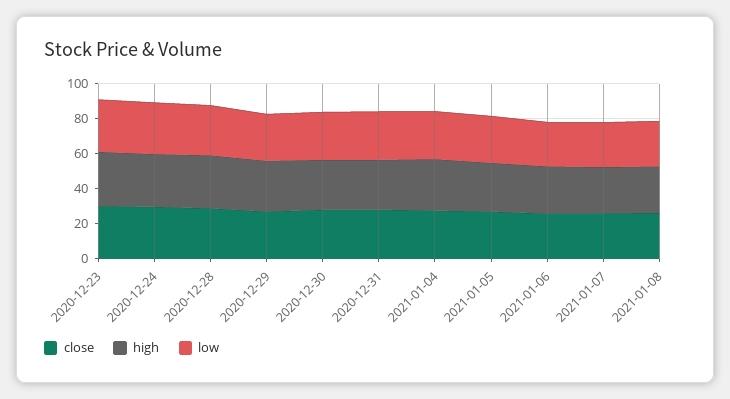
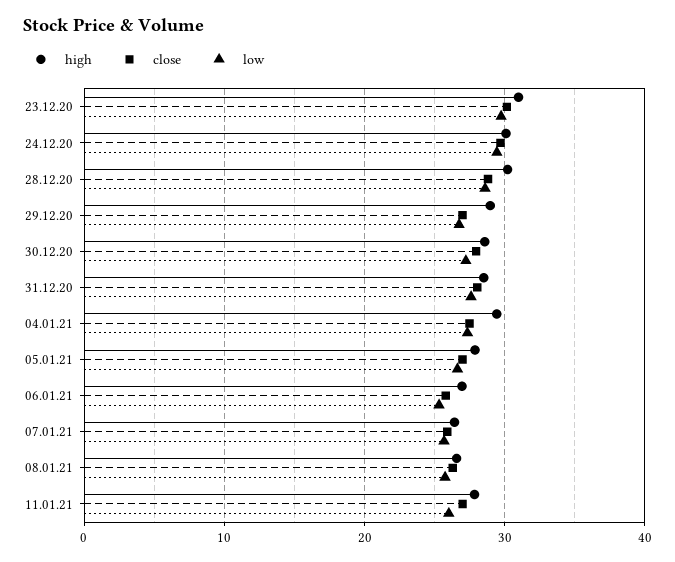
high, 11.01.21: none -> 28
close, 11.01.21: none -> 27
low, 11.01.21: none -> 26

